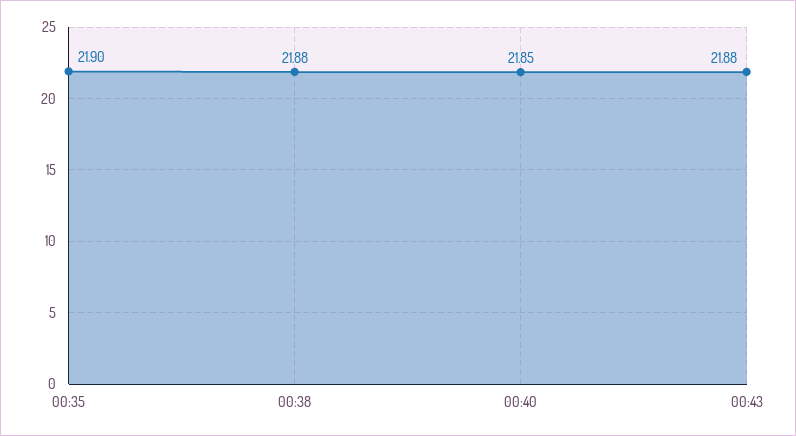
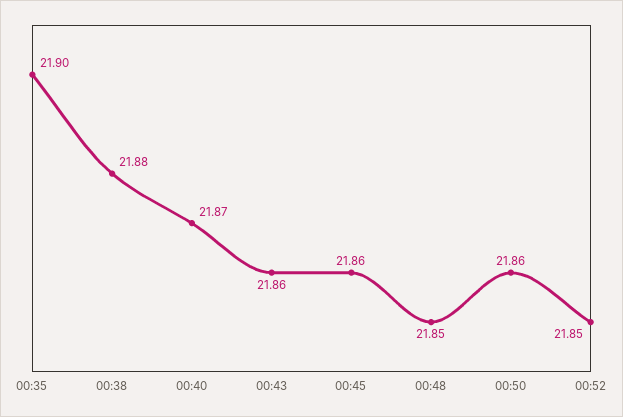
00:40: 21.85 -> 21.87
00:43: 21.88 -> 21.86
00:45: none -> 21.86
00:48: none -> 21.85
00:50: none -> 21.86
00:52: none -> 21.85

